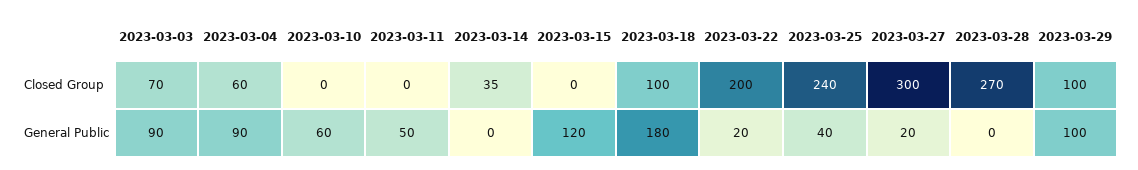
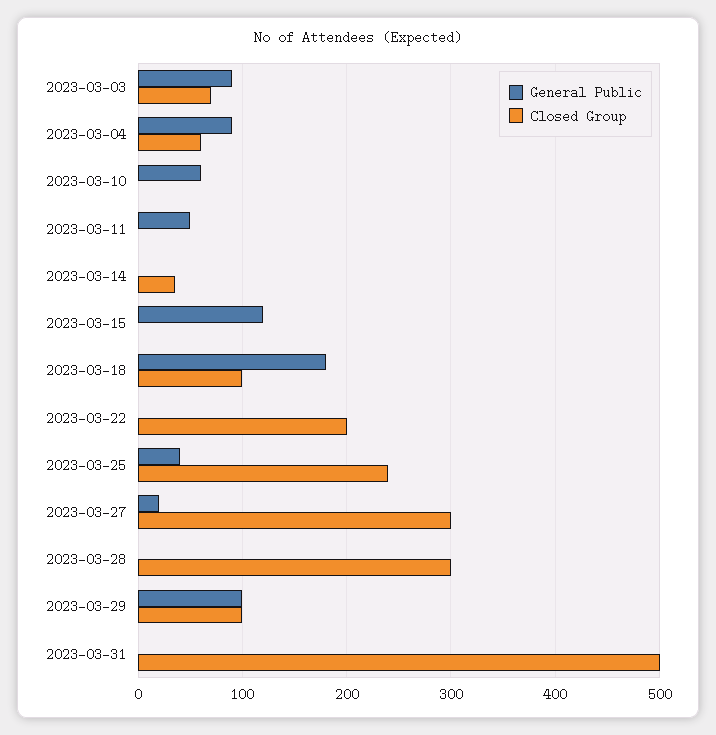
Closed Group, 2023-03-28: 270 -> 300
General Public, 2023-03-22: 20 -> 0
General Public, 2023-03-31: none -> 0
Closed Group, 2023-03-31: none -> 500

